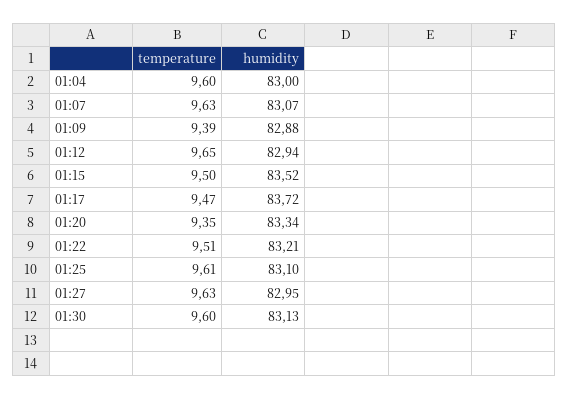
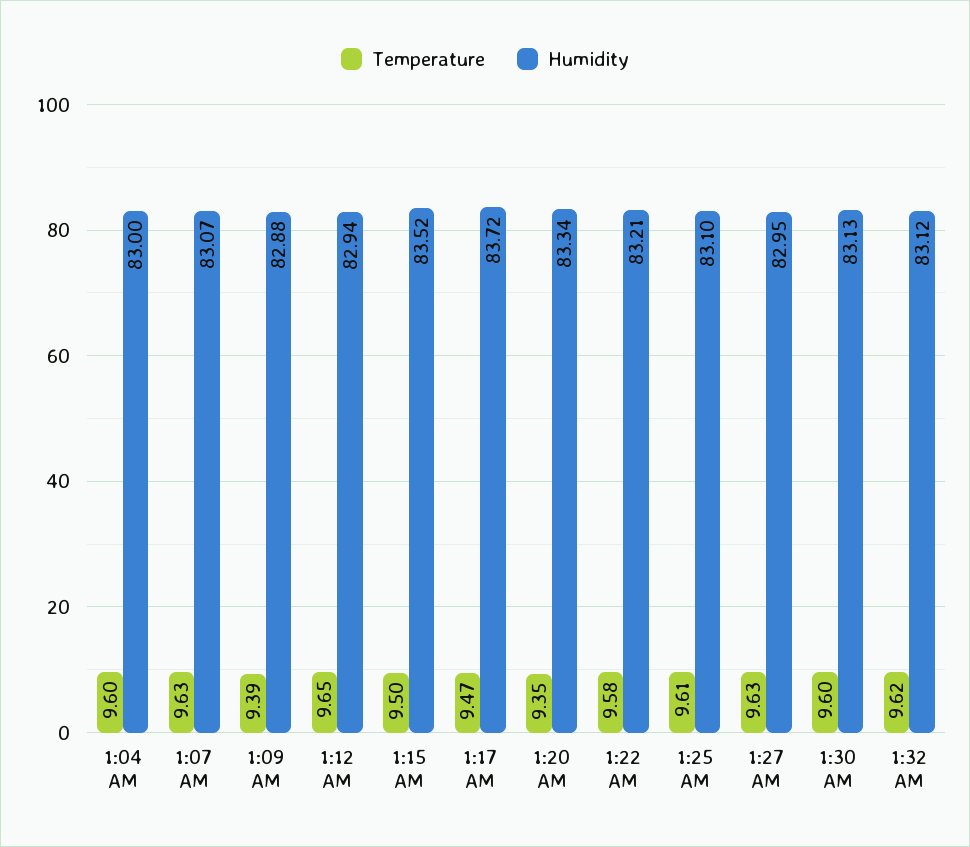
temperature, 01:22: 9.51 -> 9.58
temperature, 1:32 AM: none -> 9.62
humidity, 1:32 AM: none -> 83.12

